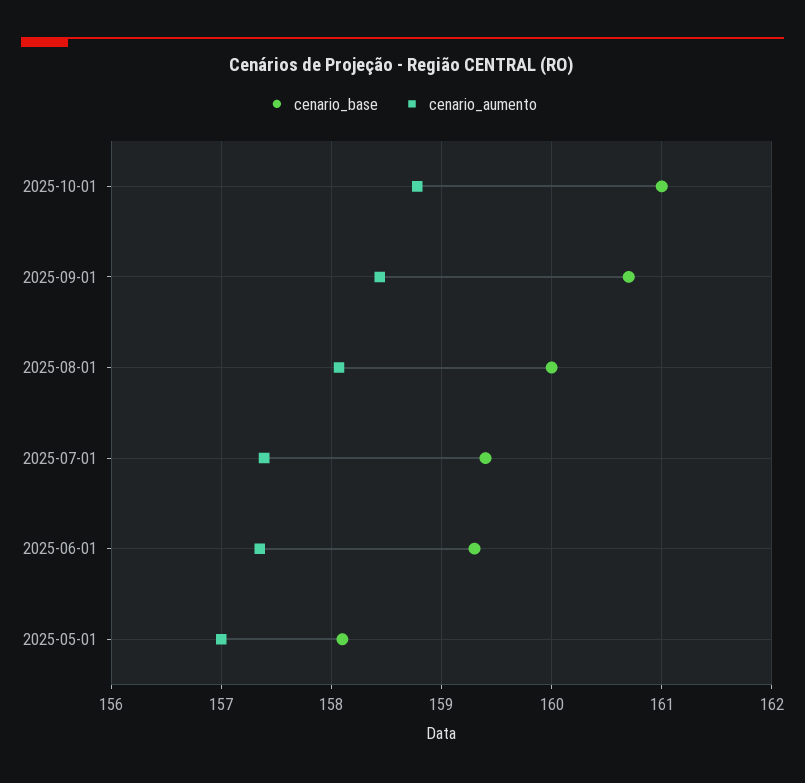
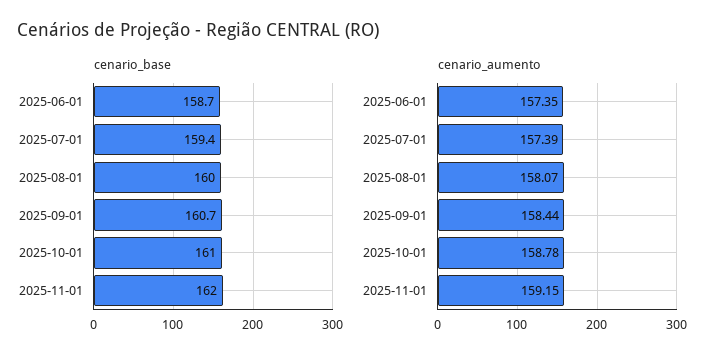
cenario_base, 2025-06-01: 159.3 -> 158.7
cenario_base, 2025-05-01: 158.1 -> none
cenario_aumento, 2025-05-01: 157 -> none
cenario_base, 2025-11-01: none -> 162
cenario_aumento, 2025-11-01: none -> 159.15

